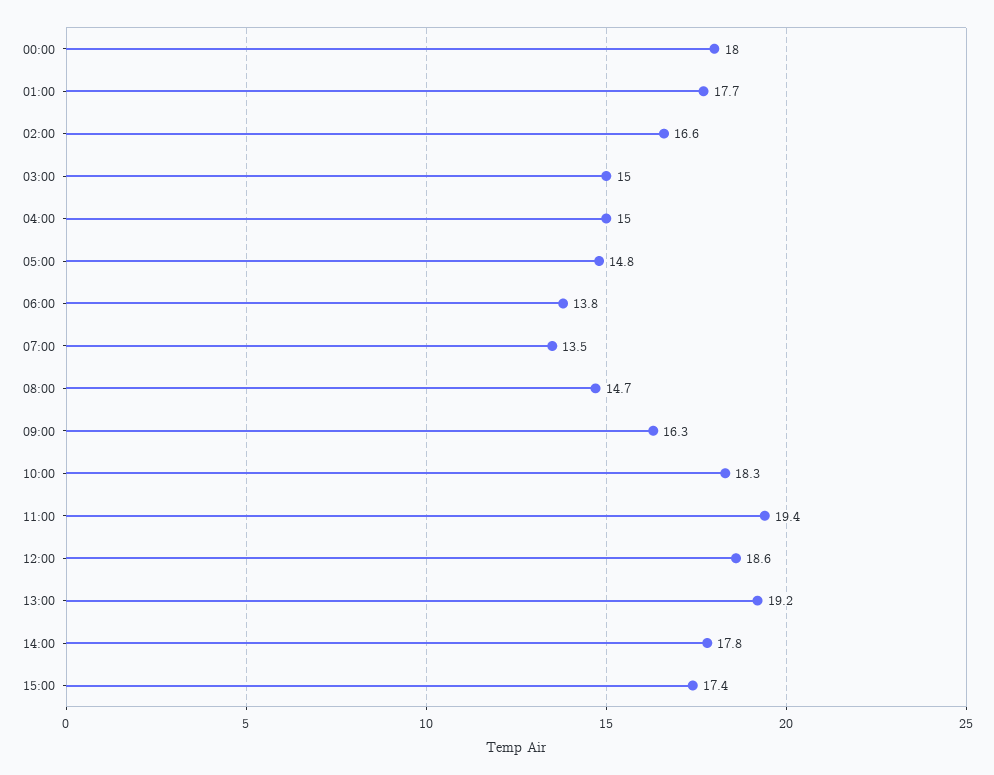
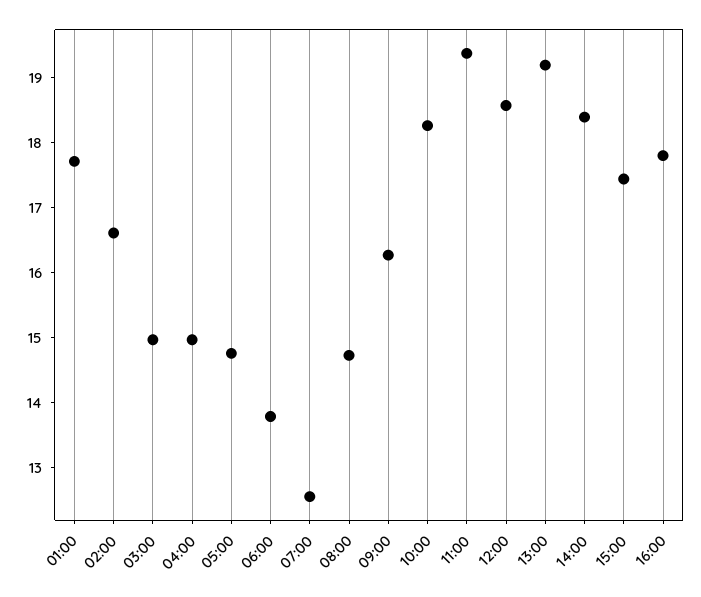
00:00: 18 -> none
07:00: 13.5 -> 12.6
14:00: 17.8 -> 18.4
16:00: none -> 17.8

